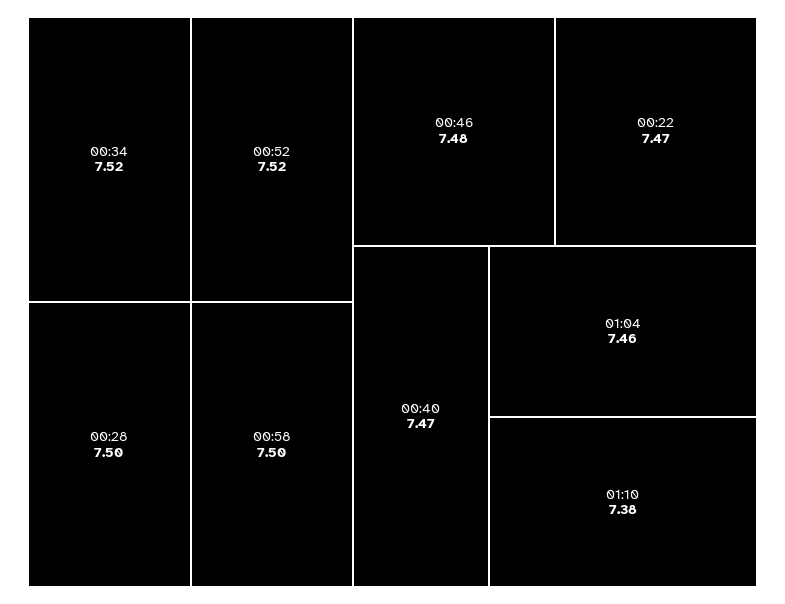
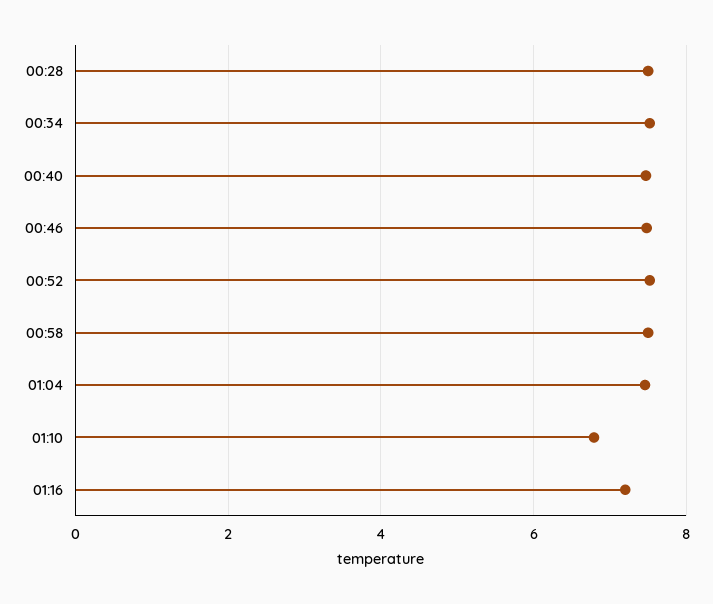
00:22: 7.47 -> none
01:10: 7.38 -> 6.8
01:16: none -> 7.2

